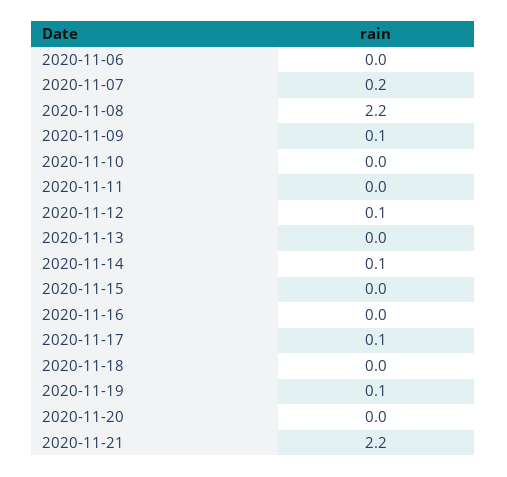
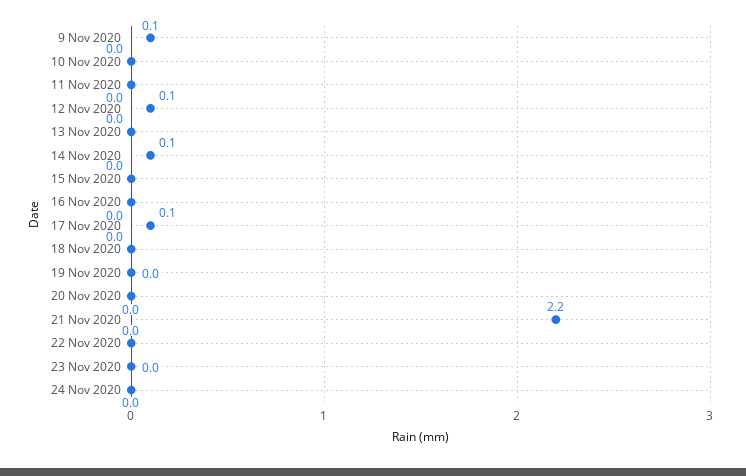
2020-11-06: 0 -> none
2020-11-07: 0.2 -> none
2020-11-08: 2.2 -> none
2020-11-19: 0.1 -> 0
22 Nov 2020: none -> 0
23 Nov 2020: none -> 0
24 Nov 2020: none -> 0

